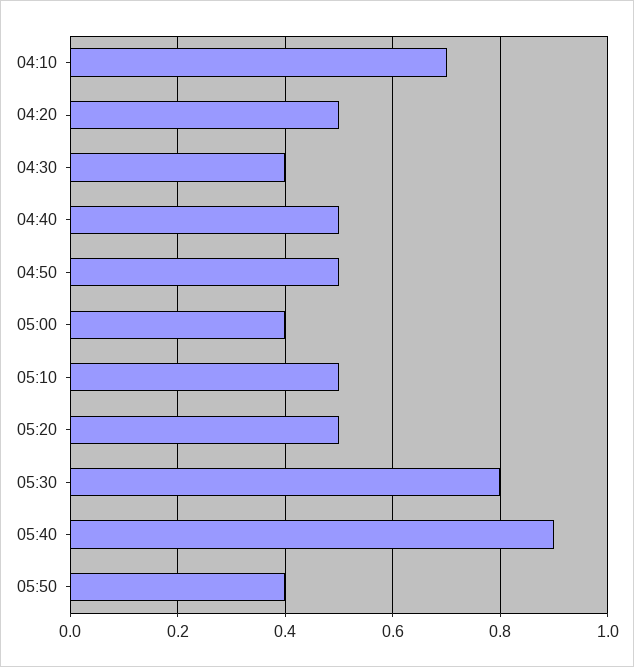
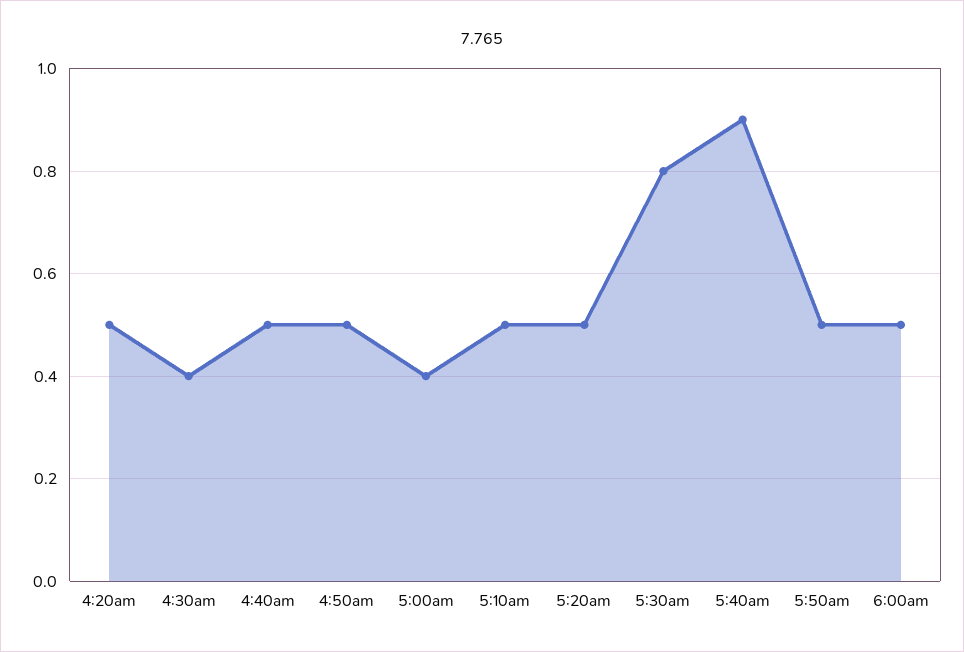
04:10: 0.7 -> none
05:50: 0.4 -> 0.5
6:00am: none -> 0.5

